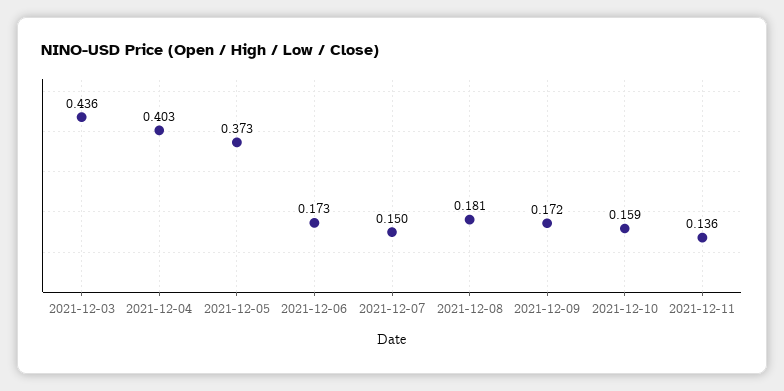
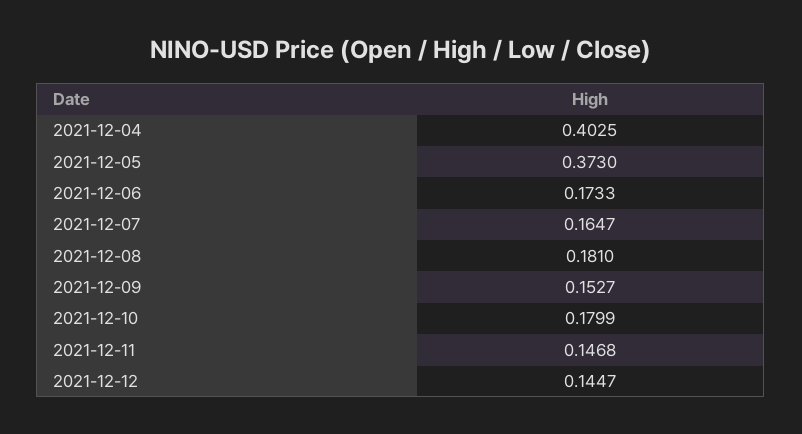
2021-12-03: 0.436 -> none
2021-12-07: 0.15 -> 0.1647
2021-12-09: 0.172 -> 0.1527
2021-12-10: 0.159 -> 0.1799
2021-12-11: 0.136 -> 0.1468
2021-12-12: none -> 0.1447

